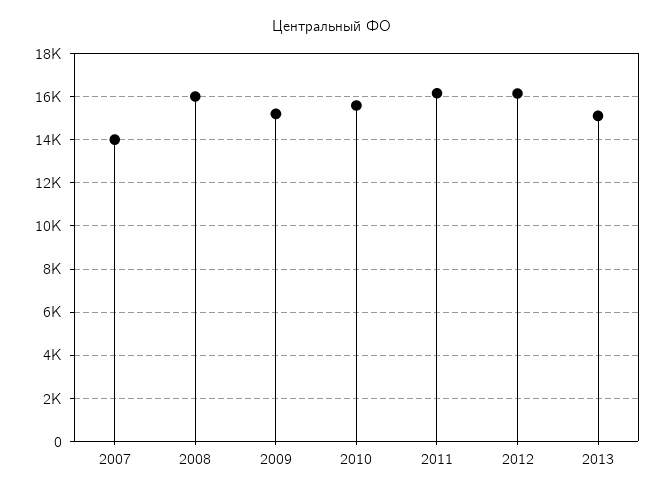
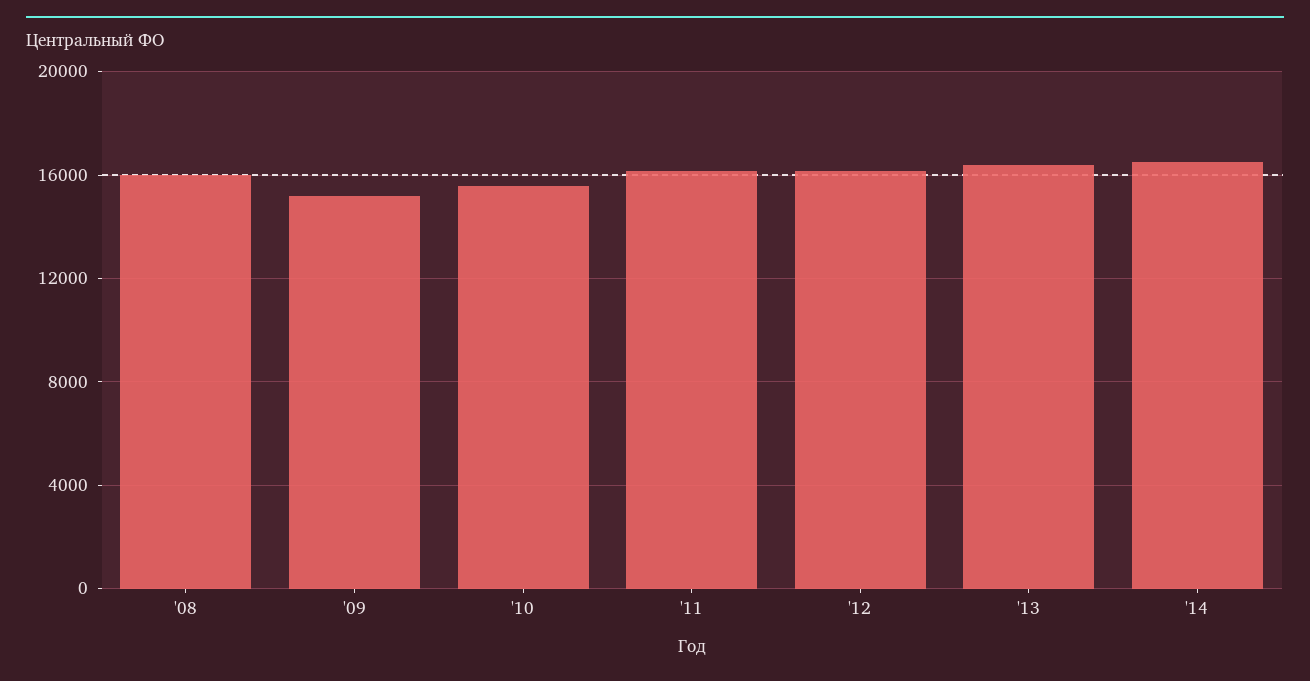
2007: 14000 -> none
2013: 15000 -> 16500
'14: none -> 16500

